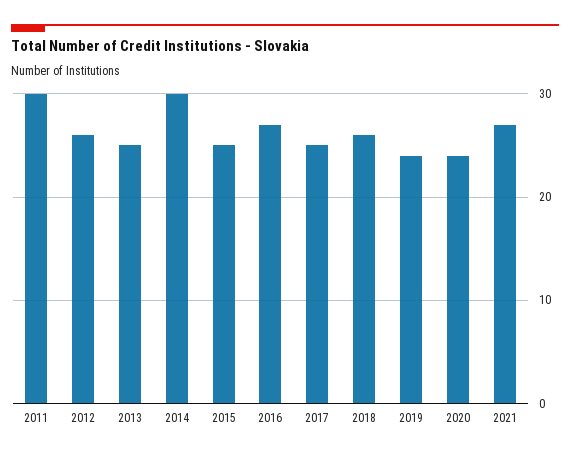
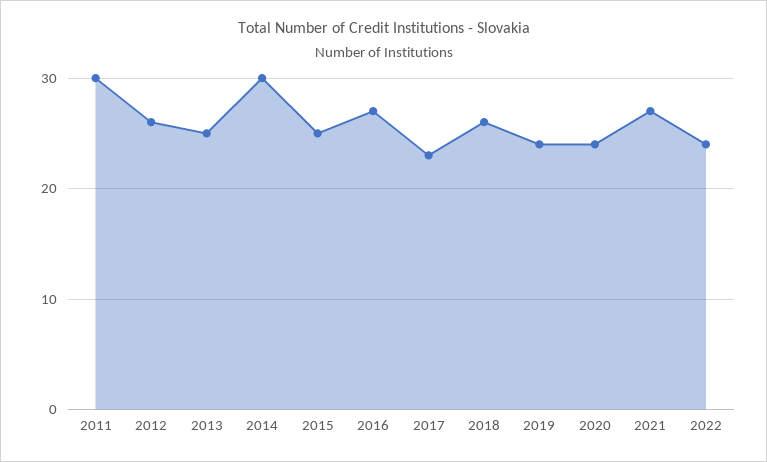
2017: 25 -> 23
2022: none -> 24

